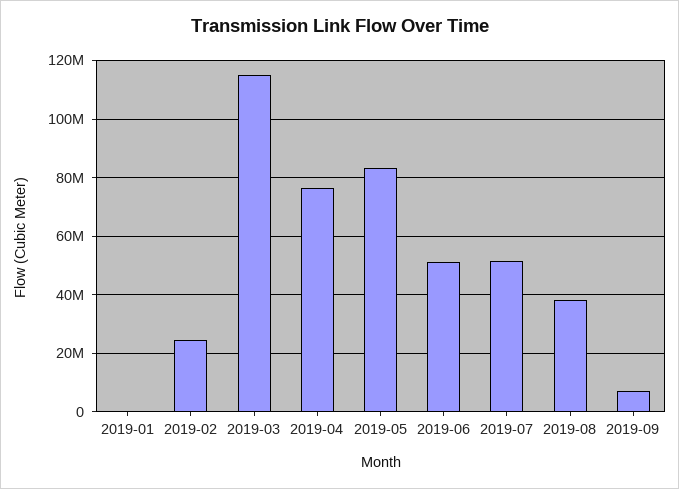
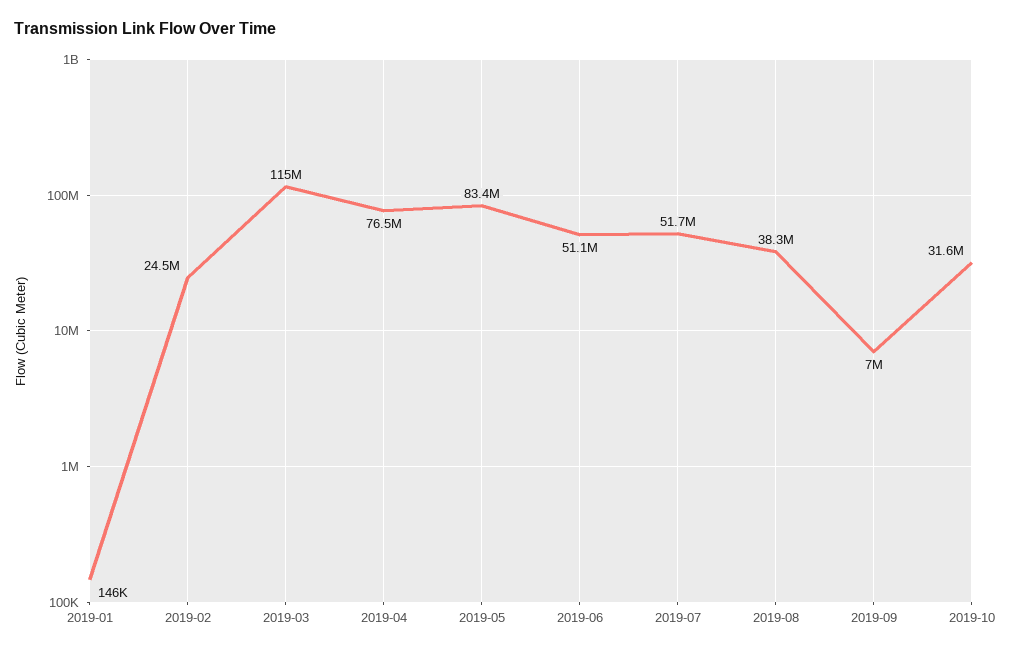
2019-10: none -> 31600000

